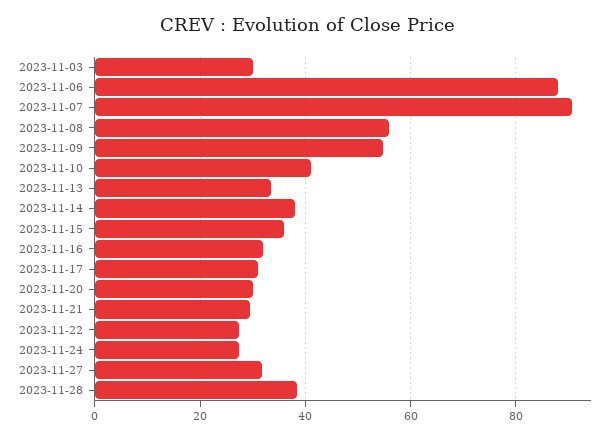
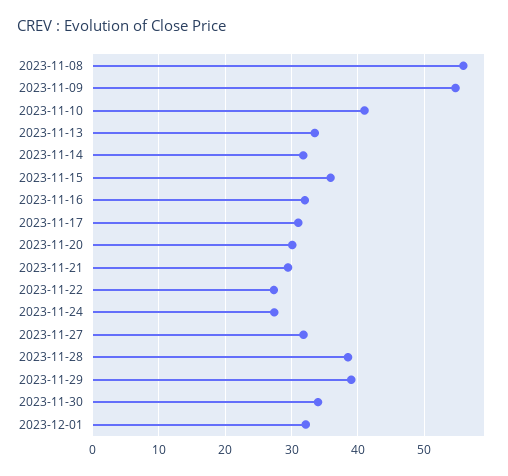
2023-11-03: 30 -> none
2023-11-06: 88 -> none
2023-11-07: 90 -> none
2023-11-14: 38 -> 32
2023-11-29: none -> 39
2023-11-30: none -> 34
2023-12-01: none -> 32

